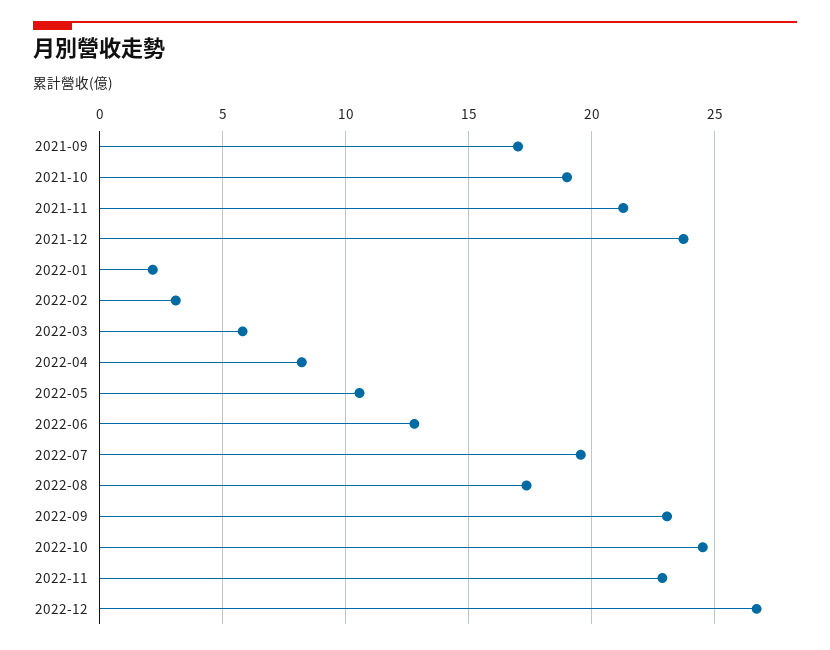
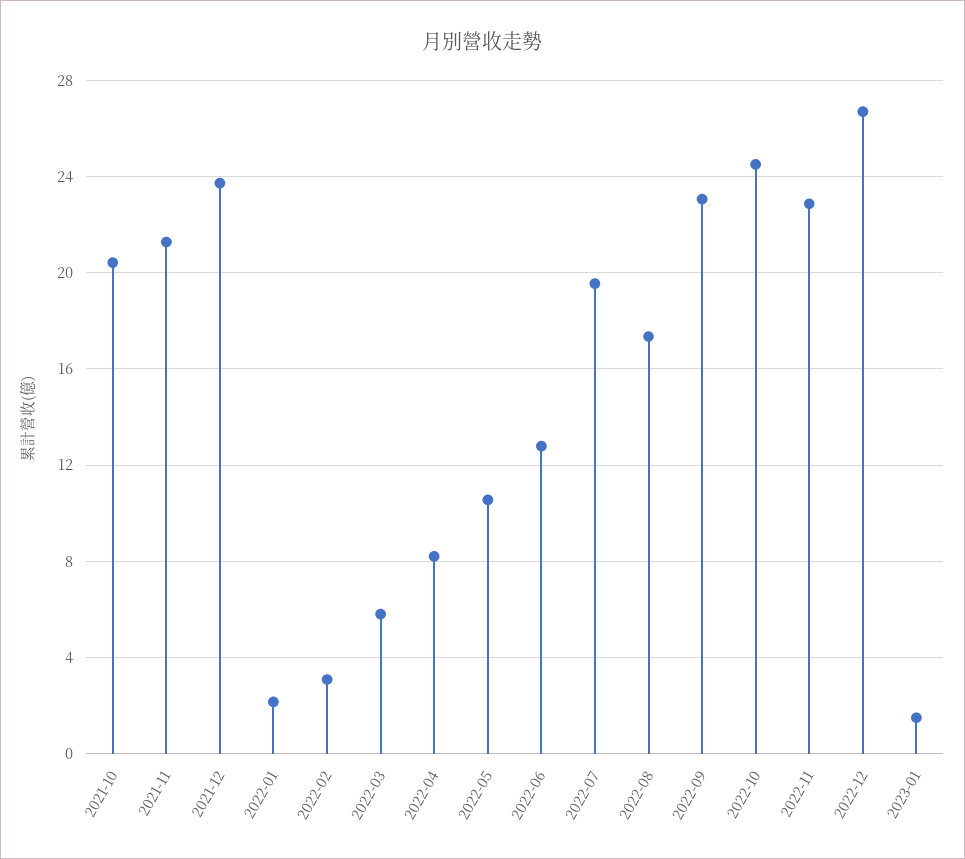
2021-09: 17 -> none
2021-10: 19 -> 20.5
2023-01: none -> 1.5

